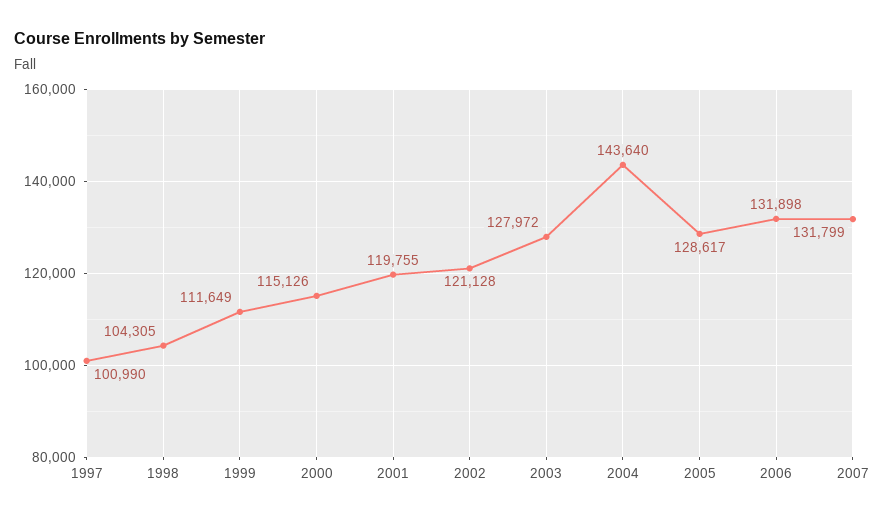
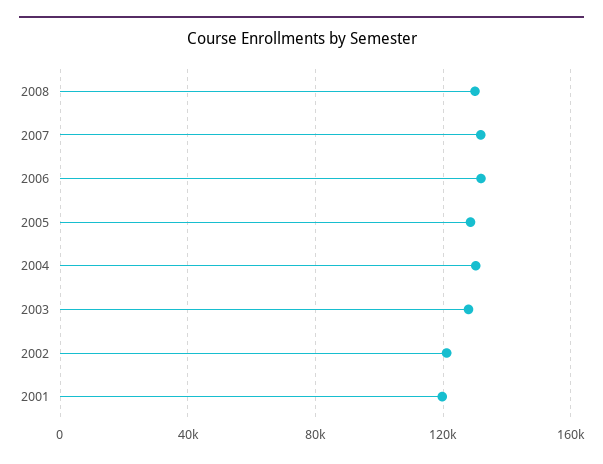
1997: 100990 -> none
1998: 104305 -> none
1999: 111649 -> none
2000: 115126 -> none
2004: 143640 -> 130000
2008: none -> 130000

